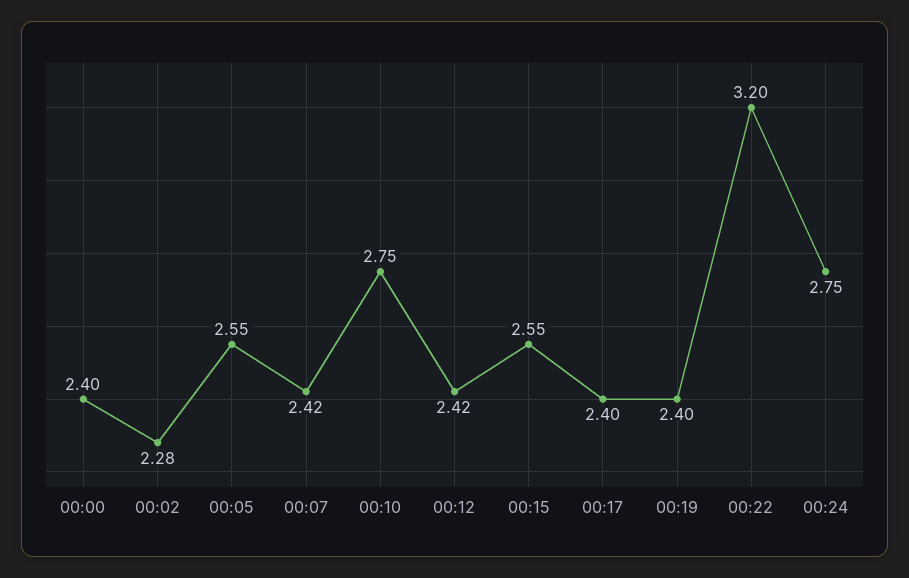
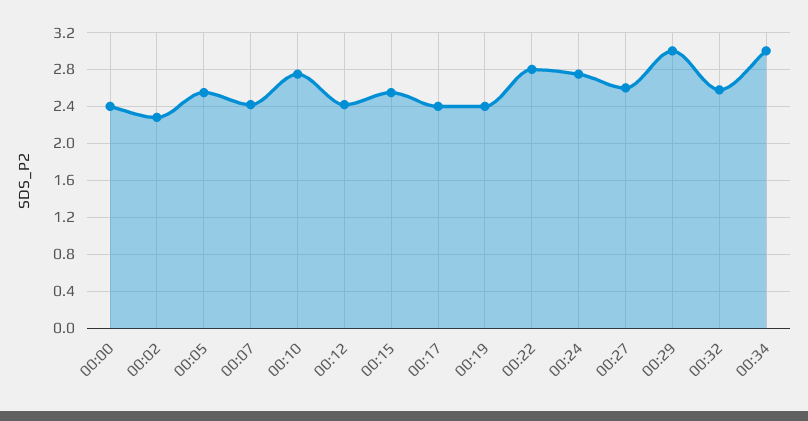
00:22: 3.2 -> 2.8
00:27: none -> 2.6
00:29: none -> 3
00:32: none -> 2.6
00:34: none -> 3

